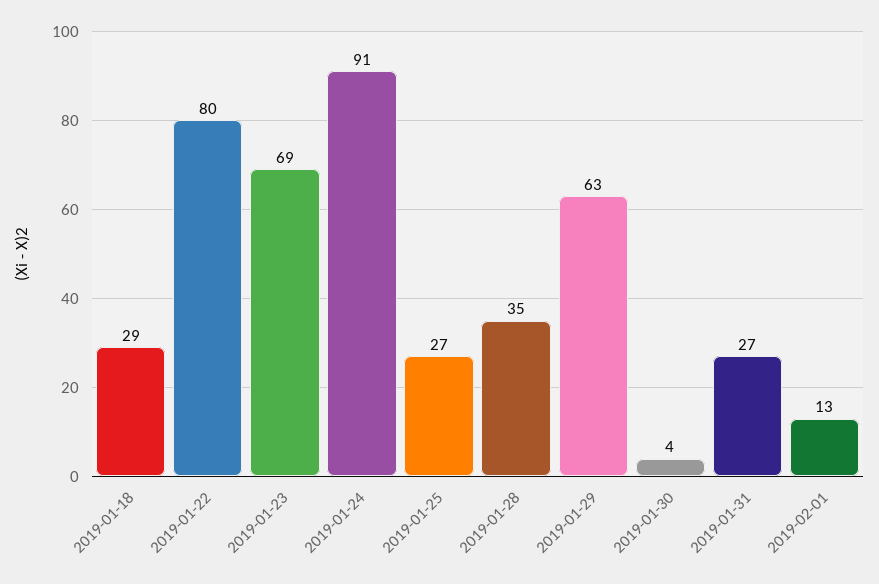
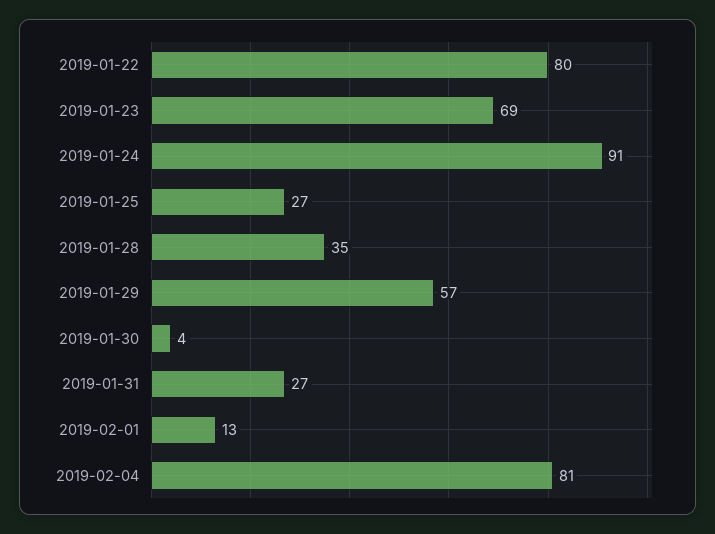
2019-01-18: 29 -> none
2019-01-29: 63 -> 57
2019-02-04: none -> 81

